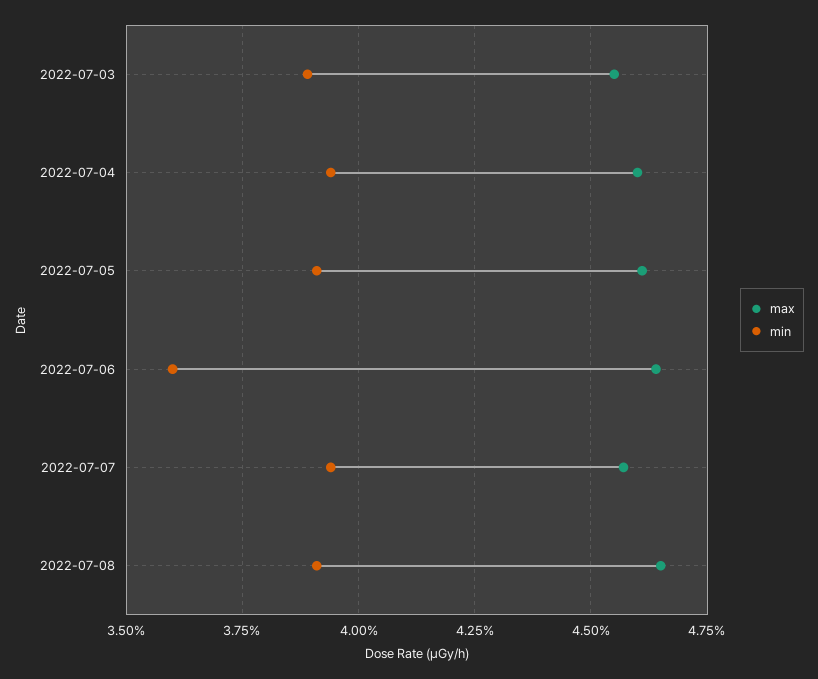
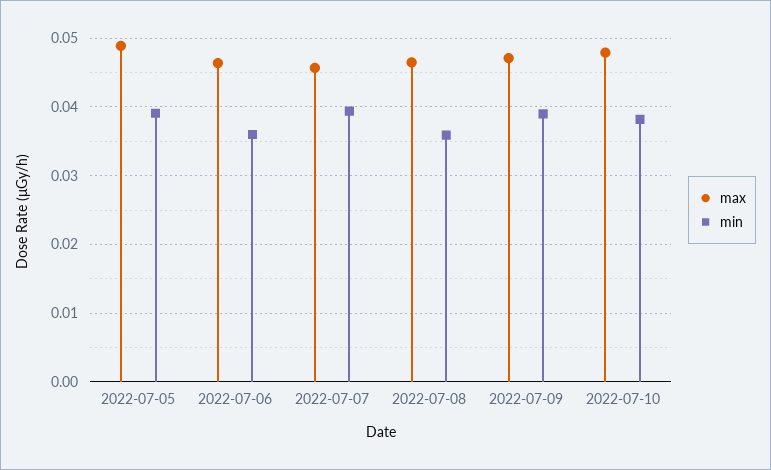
max, 2022-07-03: 0.0455 -> none
min, 2022-07-03: 0.039 -> none
max, 2022-07-04: 0.046 -> none
min, 2022-07-04: 0.0395 -> none
max, 2022-07-05: 0.046 -> 0.049
min, 2022-07-08: 0.039 -> 0.036
max, 2022-07-09: none -> 0.047
min, 2022-07-09: none -> 0.039
max, 2022-07-10: none -> 0.048
min, 2022-07-10: none -> 0.038

